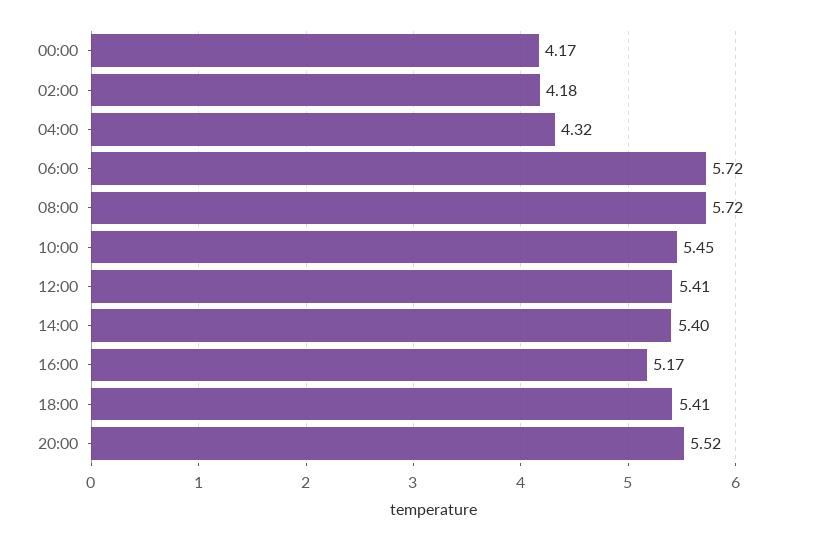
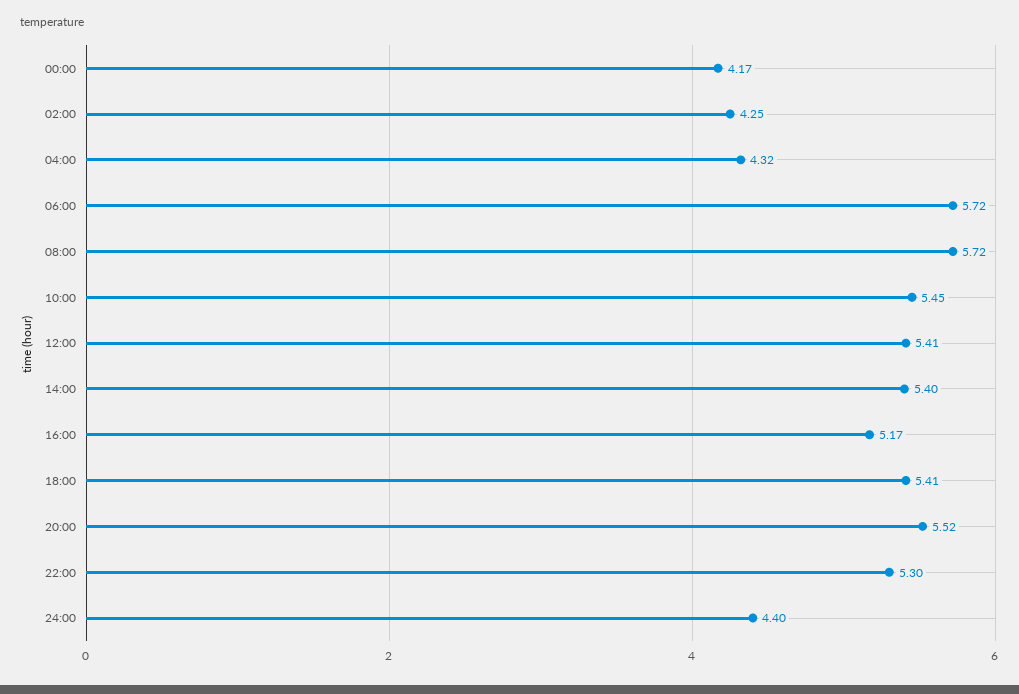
02:00: 4.18 -> 4.25
22:00: none -> 5.3
24:00: none -> 4.4

